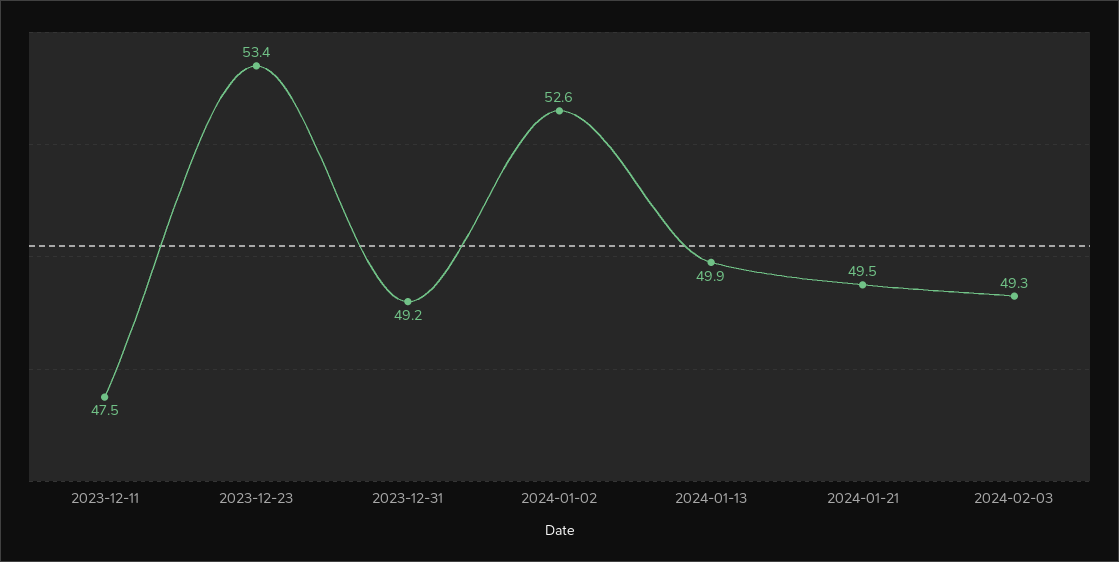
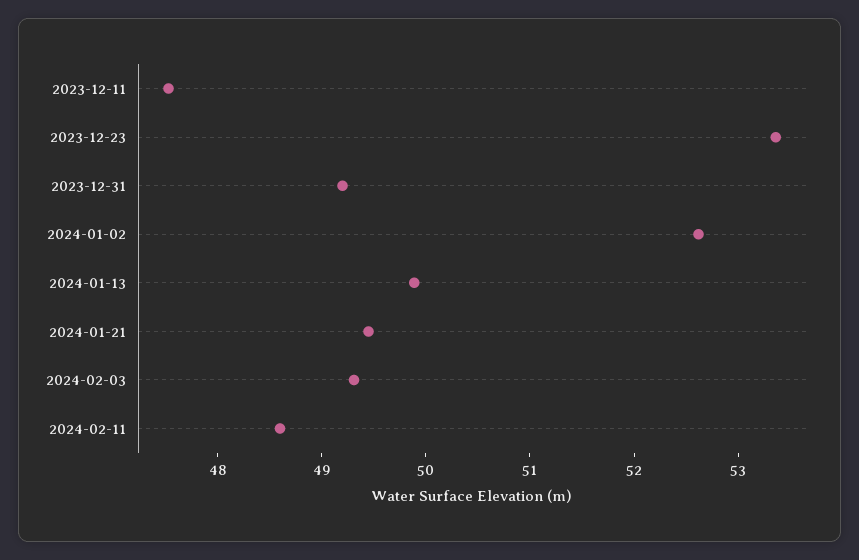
2024-02-11: none -> 48.6

